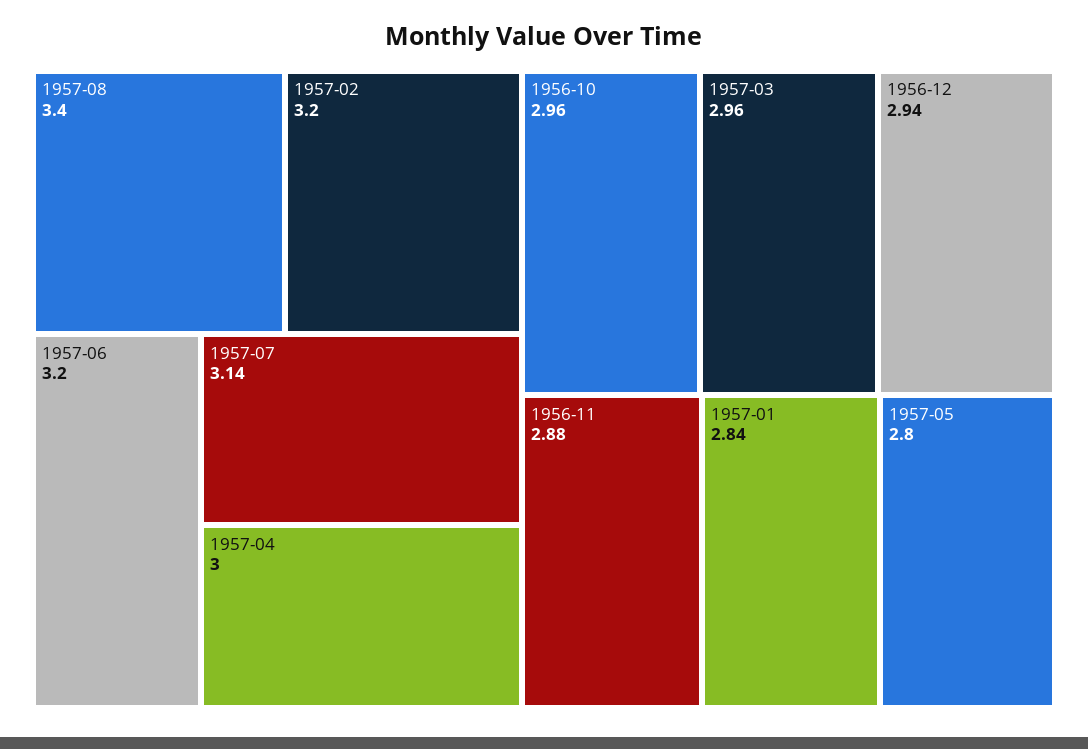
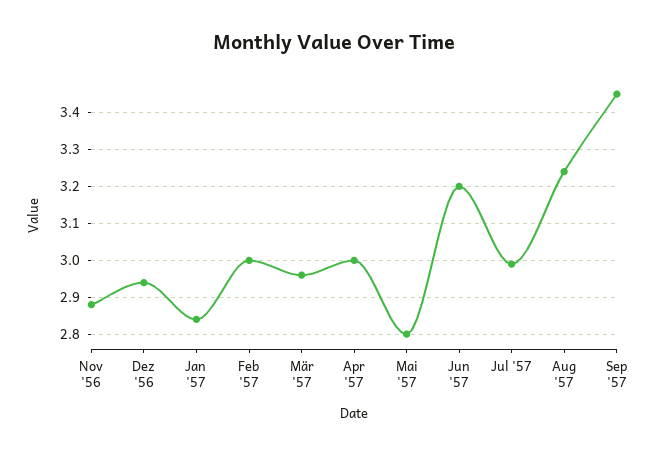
1957-08: 3.4 -> 3.25
1957-02: 3.2 -> 3
1957-07: 3.14 -> 3
1956-10: 2.96 -> none
Sep '57: none -> 3.45

